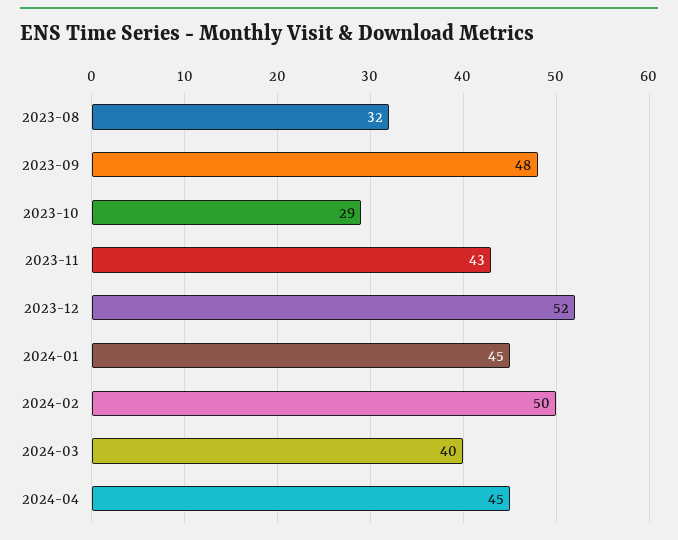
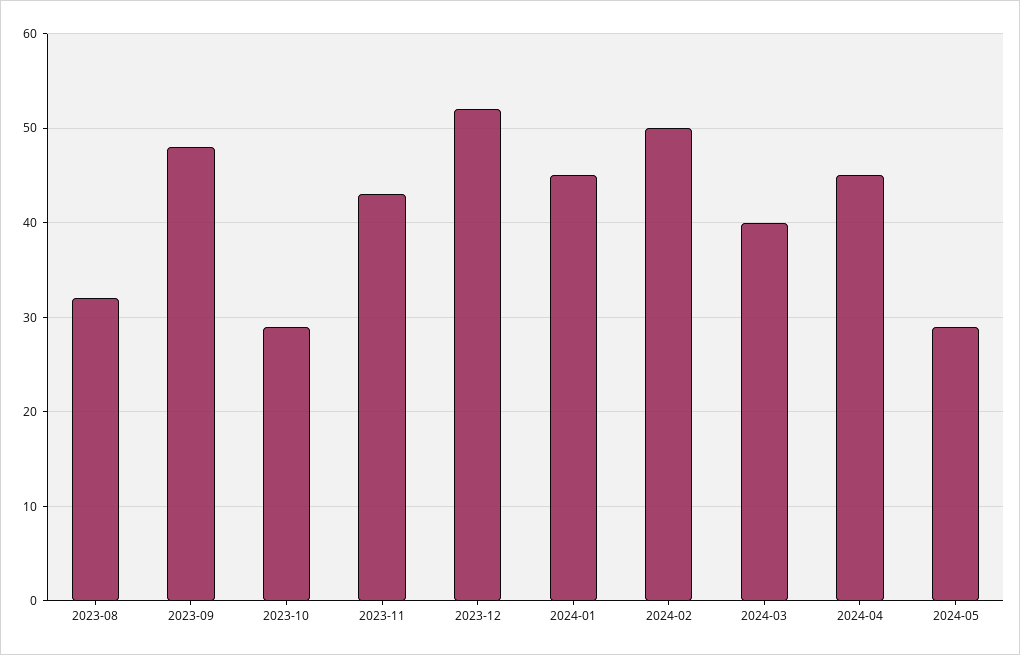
2024-05: none -> 29

